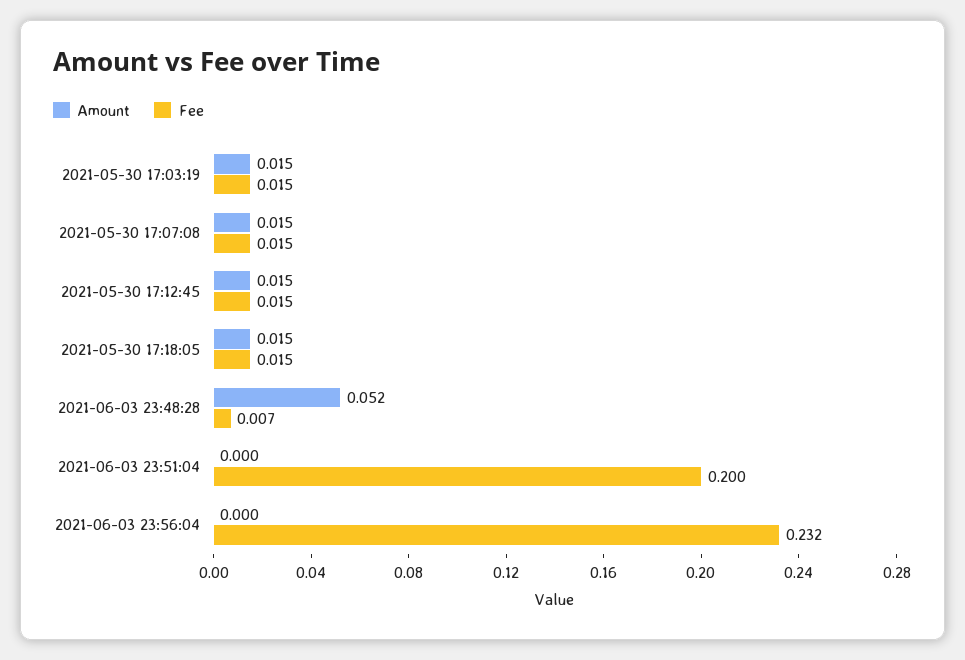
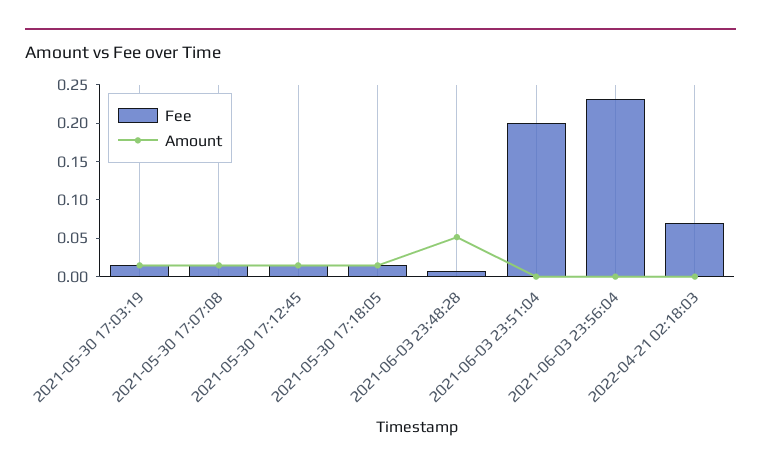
Fee, 2022-04-21 02:18:03: none -> 0.075
Amount, 2022-04-21 02:18:03: none -> 0

